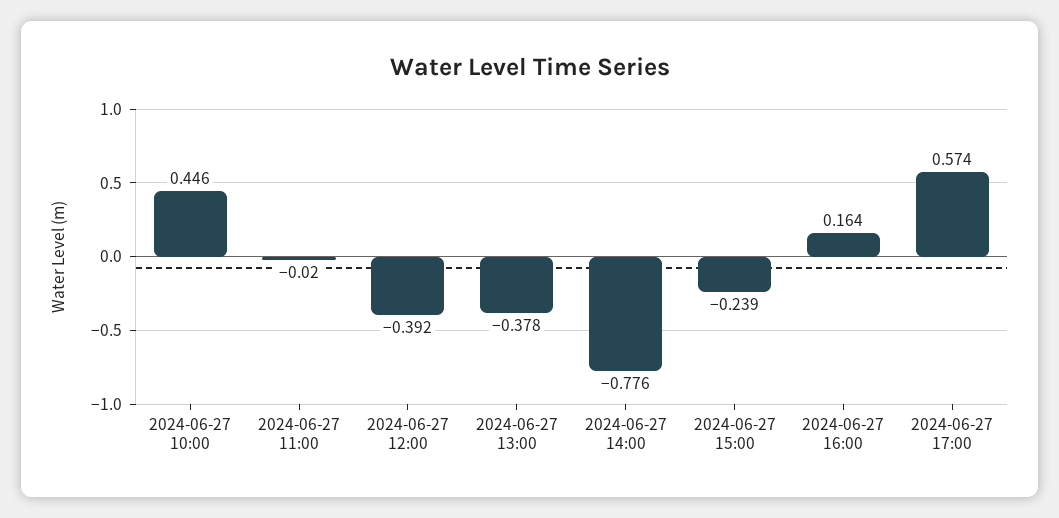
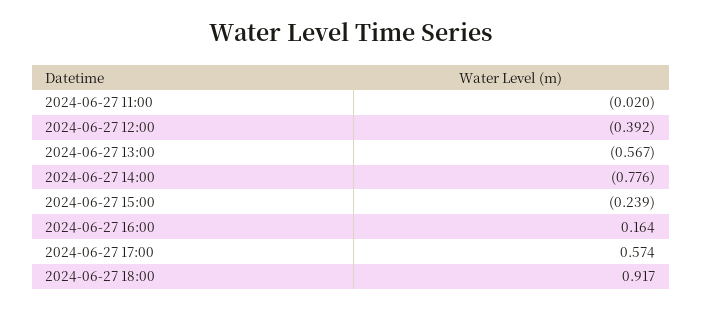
2024-06-27 10:00: 0.446 -> none
2024-06-27 13:00: -0.378 -> -0.567
2024-06-27 18:00: none -> 0.917

